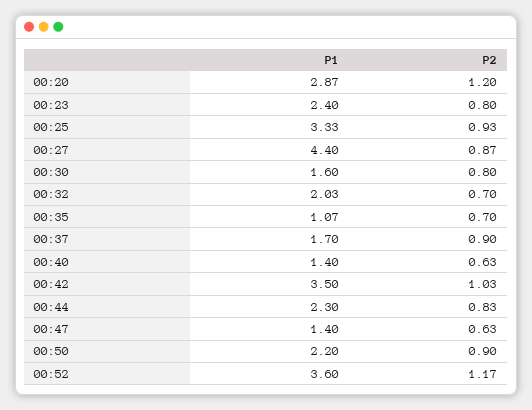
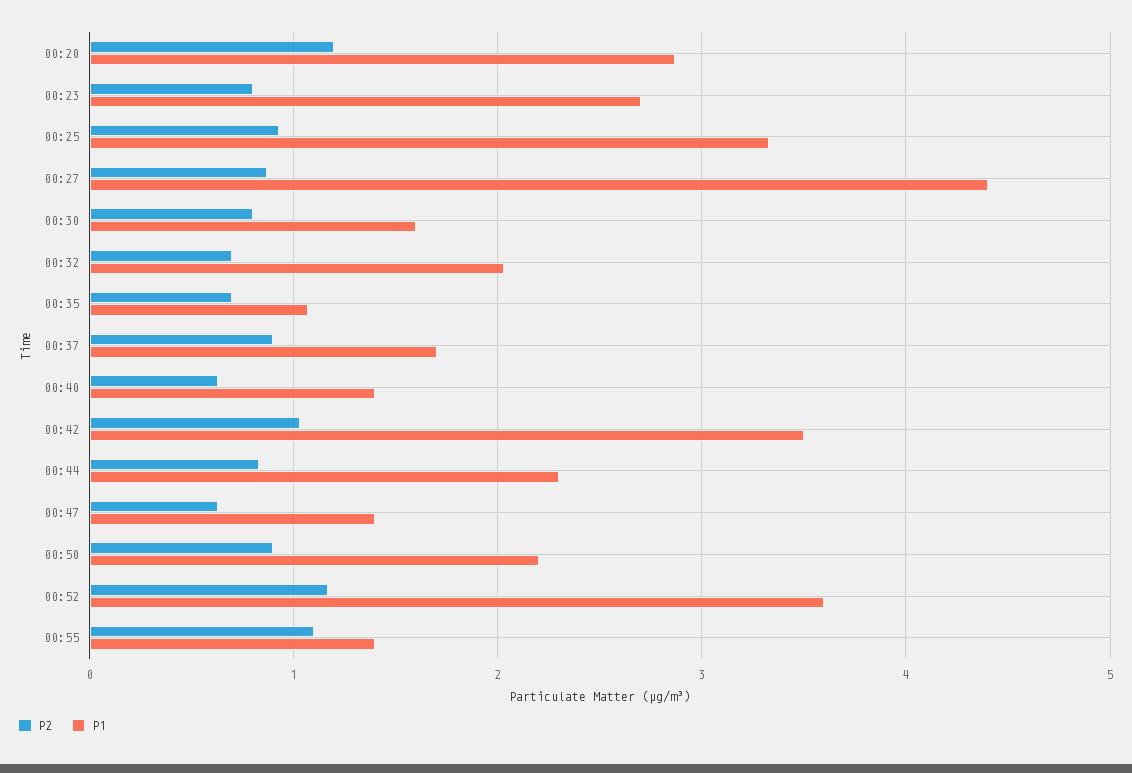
P1, 00:23: 2.4 -> 2.7
P2, 00:55: none -> 1.1
P1, 00:55: none -> 1.4

